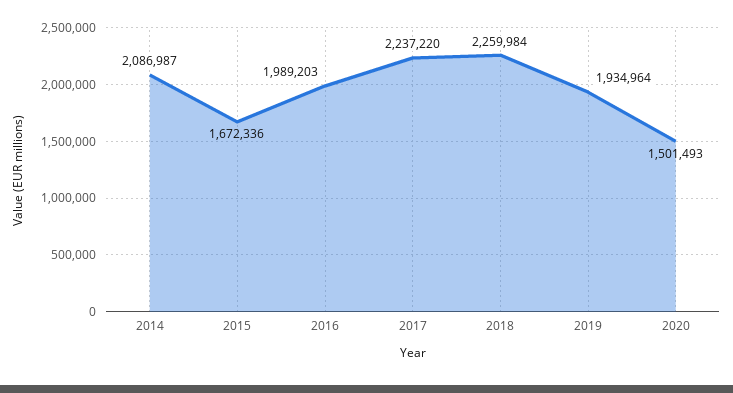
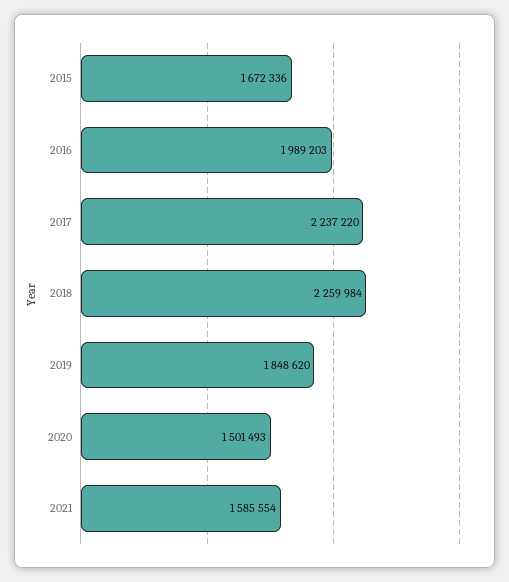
2014: 2086987 -> none
2019: 1934964 -> 1848620
2021: none -> 1585554

